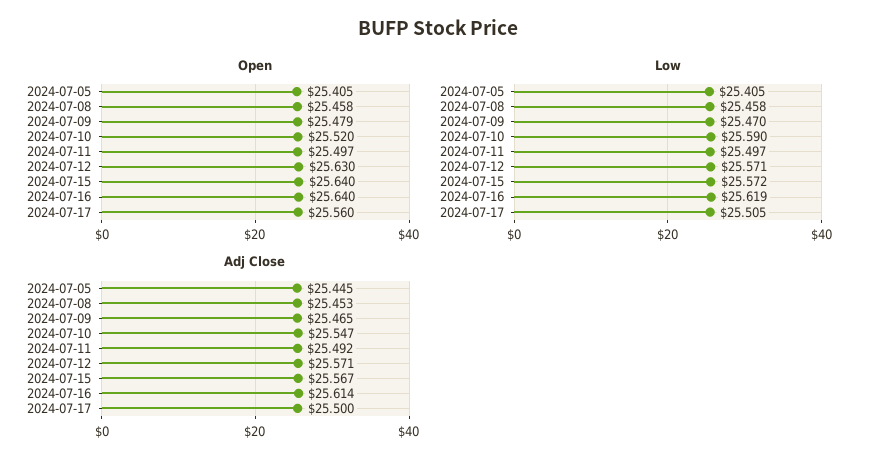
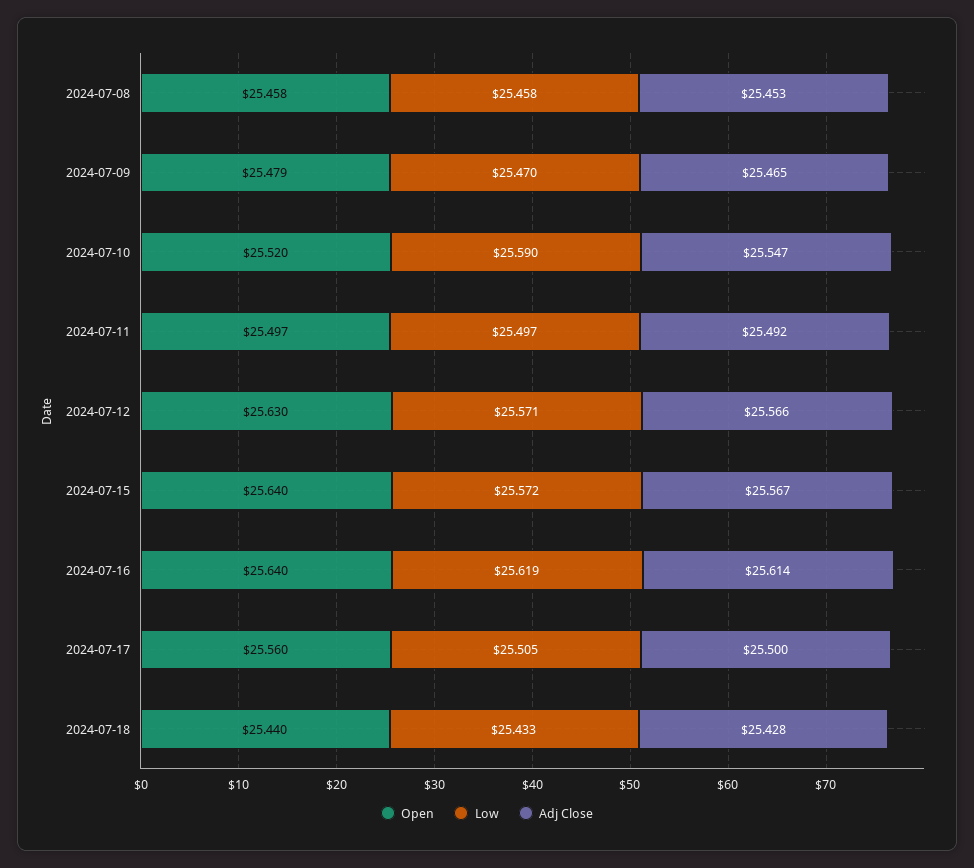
Open, 2024-07-05: 25.405 -> none
Low, 2024-07-05: 25.405 -> none
Adj Close, 2024-07-05: 25.445 -> none
Adj Close, 2024-07-12: 25.571 -> 25.566
Open, 2024-07-18: none -> 25.44
Low, 2024-07-18: none -> 25.433
Adj Close, 2024-07-18: none -> 25.428

